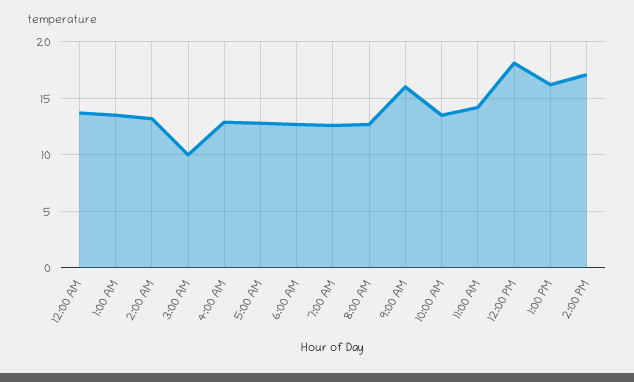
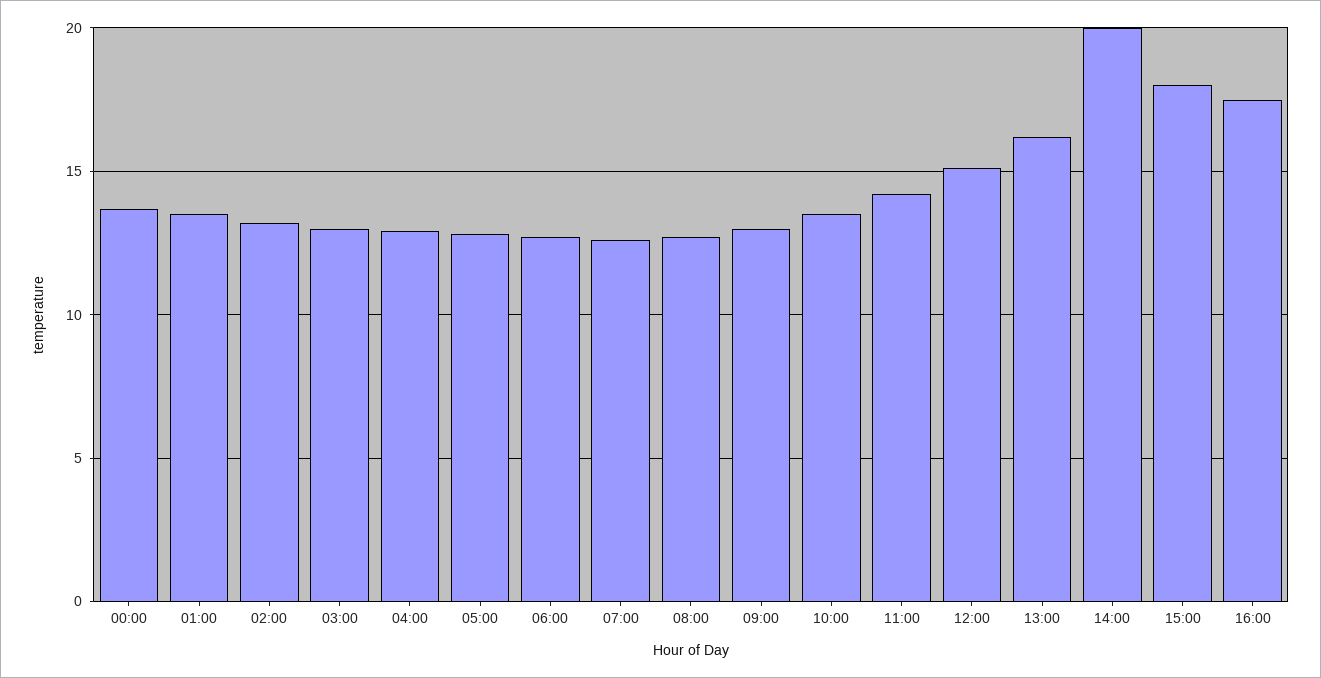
3:00 AM: 10 -> 13
9:00 AM: 16 -> 13
12:00 PM: 18 -> 15
2:00 PM: 17 -> 20
15:00: none -> 18
16:00: none -> 17.5

